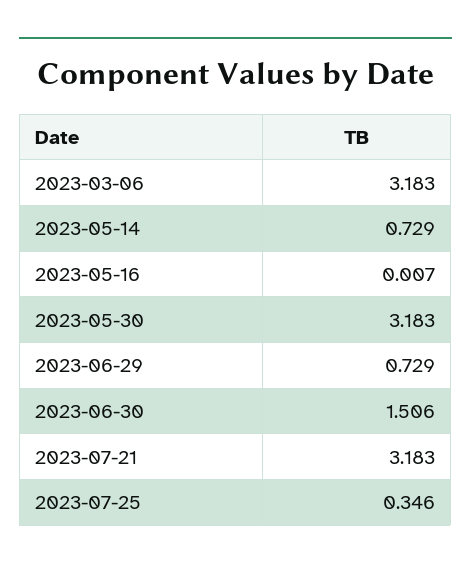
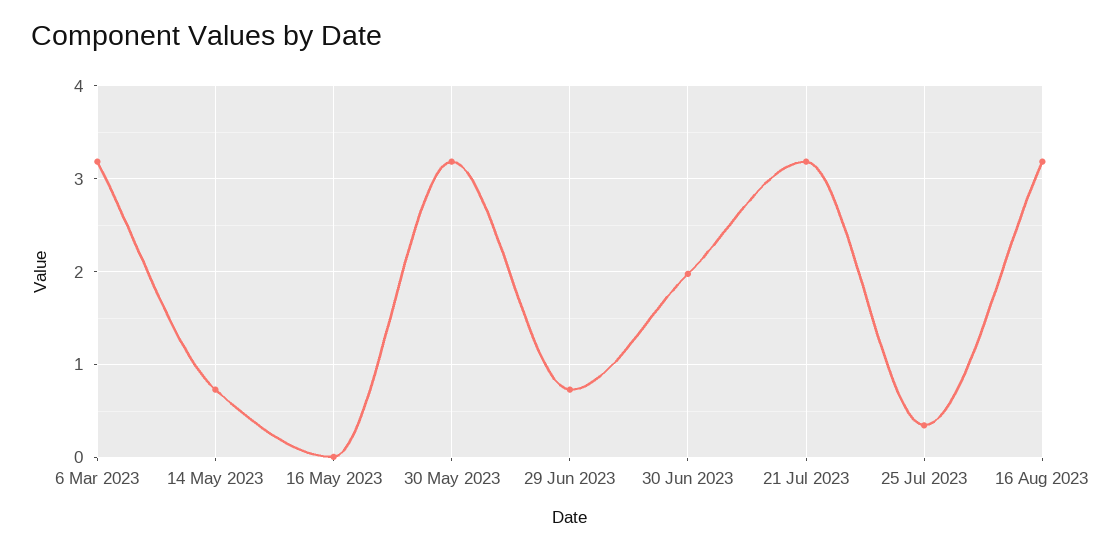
2023-06-30: 1.506 -> 2
16 Aug 2023: none -> 3.2

